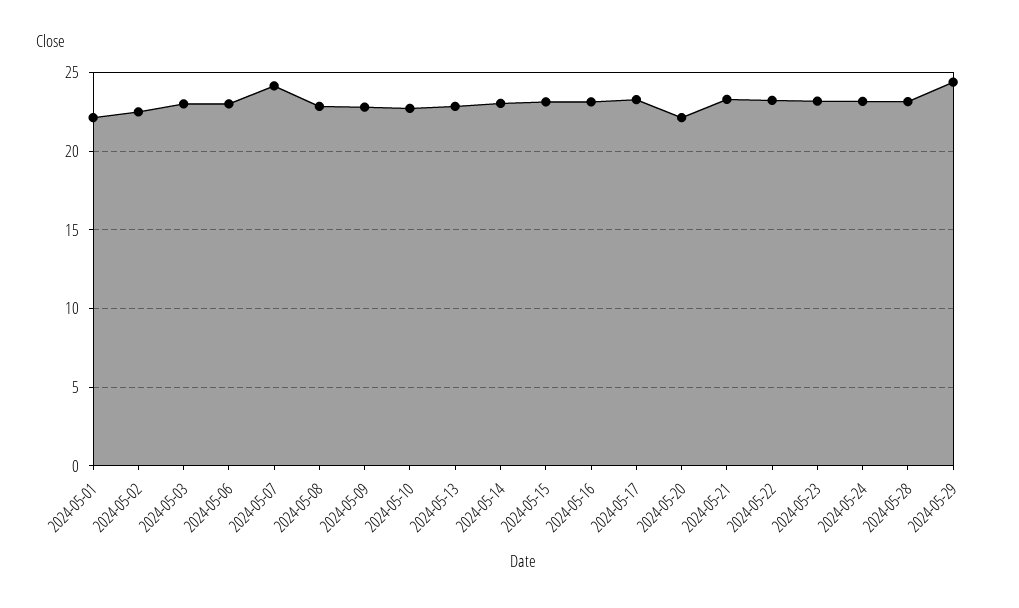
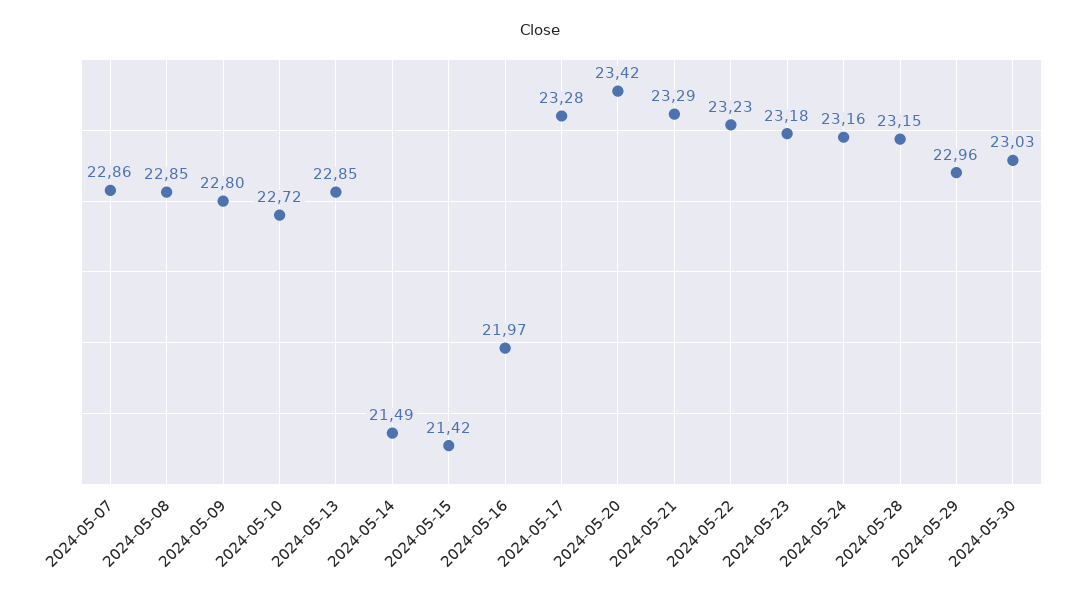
2024-05-01: 22 -> none
2024-05-02: 22.5 -> none
2024-05-03: 23 -> none
2024-05-06: 23 -> none
2024-05-07: 24 -> 22.86
2024-05-14: 23 -> 21.49
2024-05-15: 23 -> 21.42
2024-05-16: 23 -> 21.97
2024-05-20: 22 -> 23.42
2024-05-29: 24.5 -> 22.96
2024-05-30: none -> 23.03

